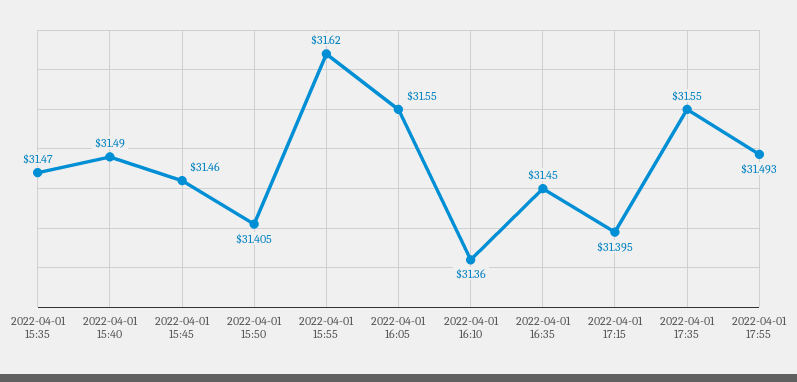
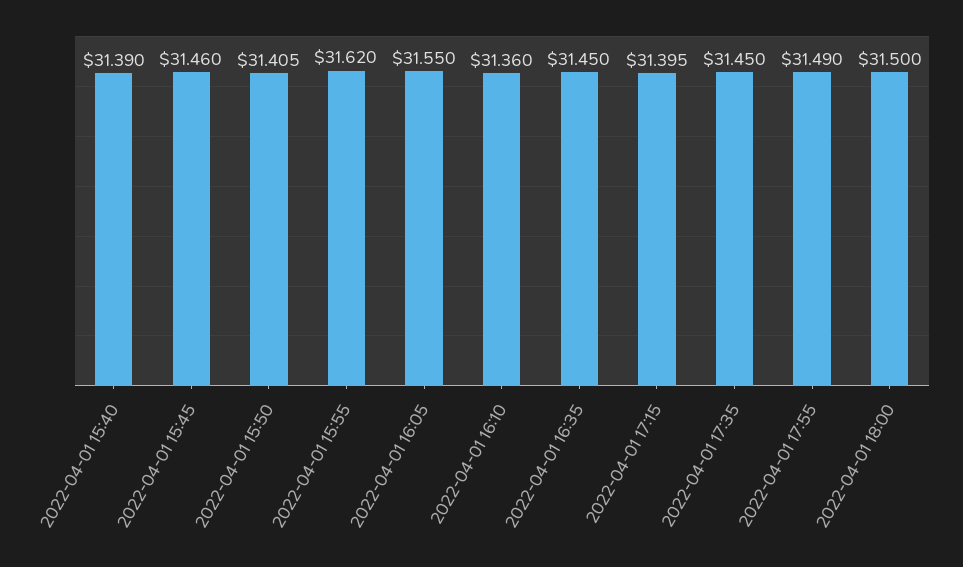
2022-04-01 15:35: 31.47 -> none
2022-04-01 15:40: 31.49 -> 31.39
2022-04-01 17:35: 31.55 -> 31.45
2022-04-01 17:55: 31.493 -> 31.49
2022-04-01 18:00: none -> 31.5

